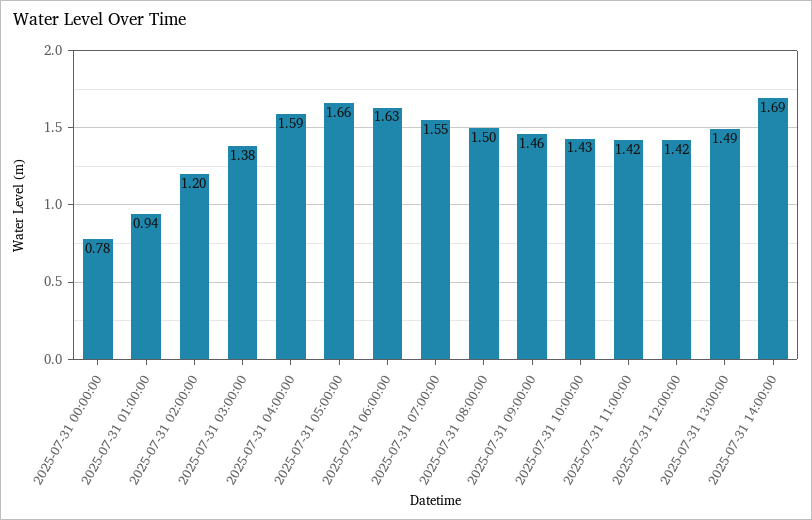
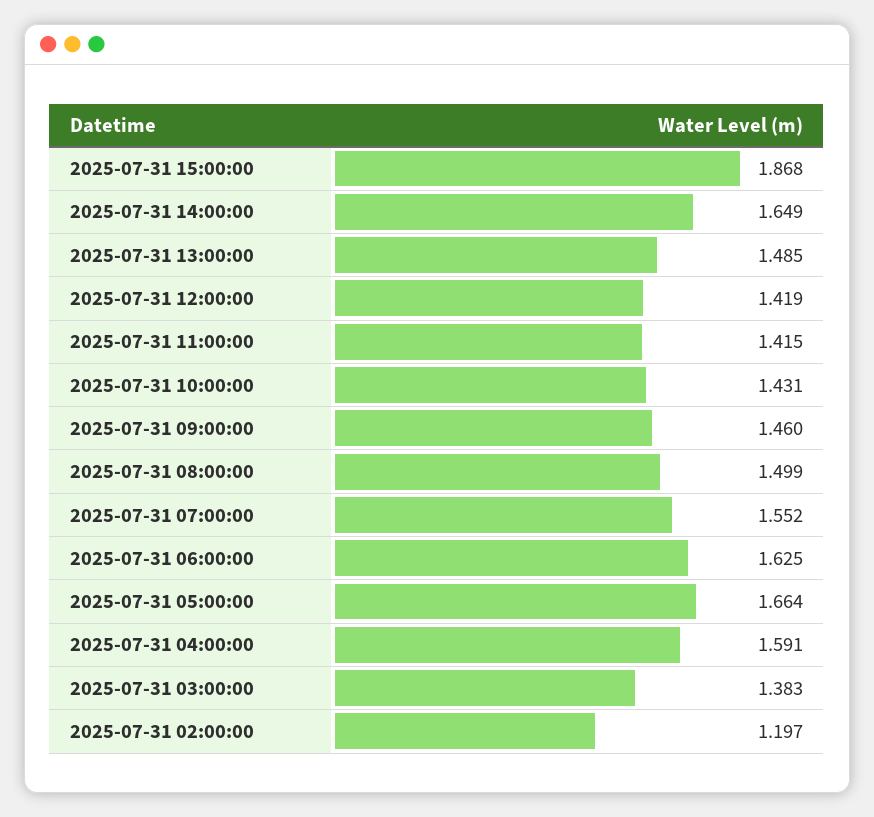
2025-07-31 00:00:00: 0.78 -> none
2025-07-31 01:00:00: 0.94 -> none
2025-07-31 14:00:00: 1.69 -> 1.649
2025-07-31 15:00:00: none -> 1.868

